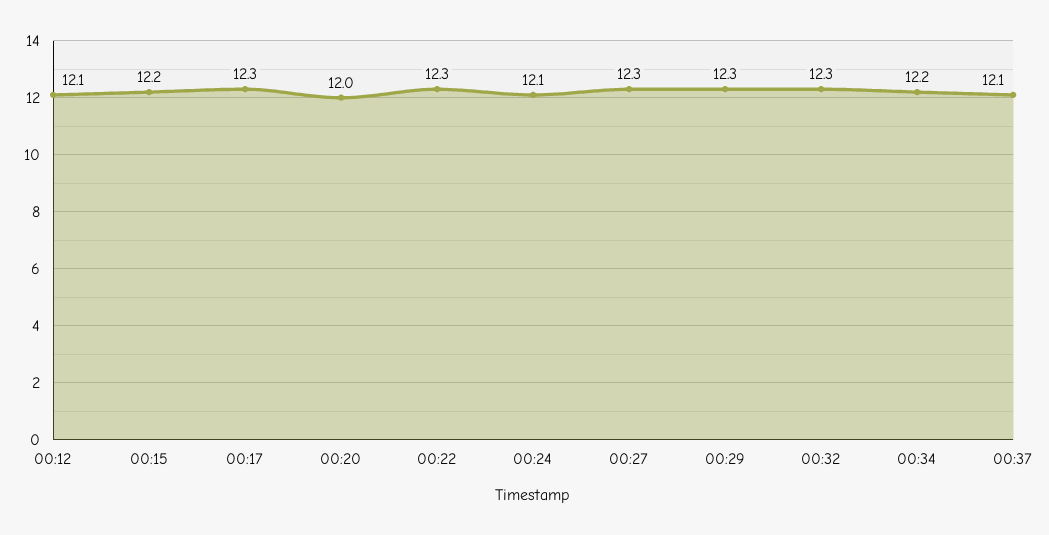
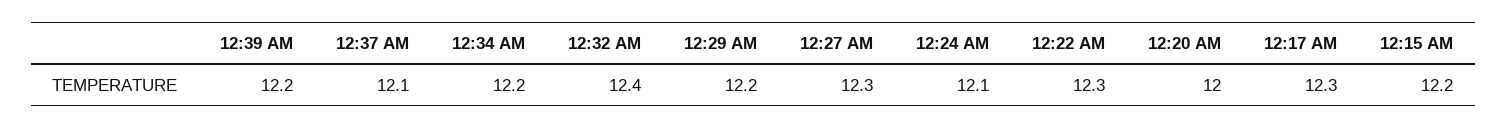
00:12: 12.1 -> none
00:29: 12.3 -> 12.2
00:32: 12.3 -> 12.4
12:39 AM: none -> 12.2

